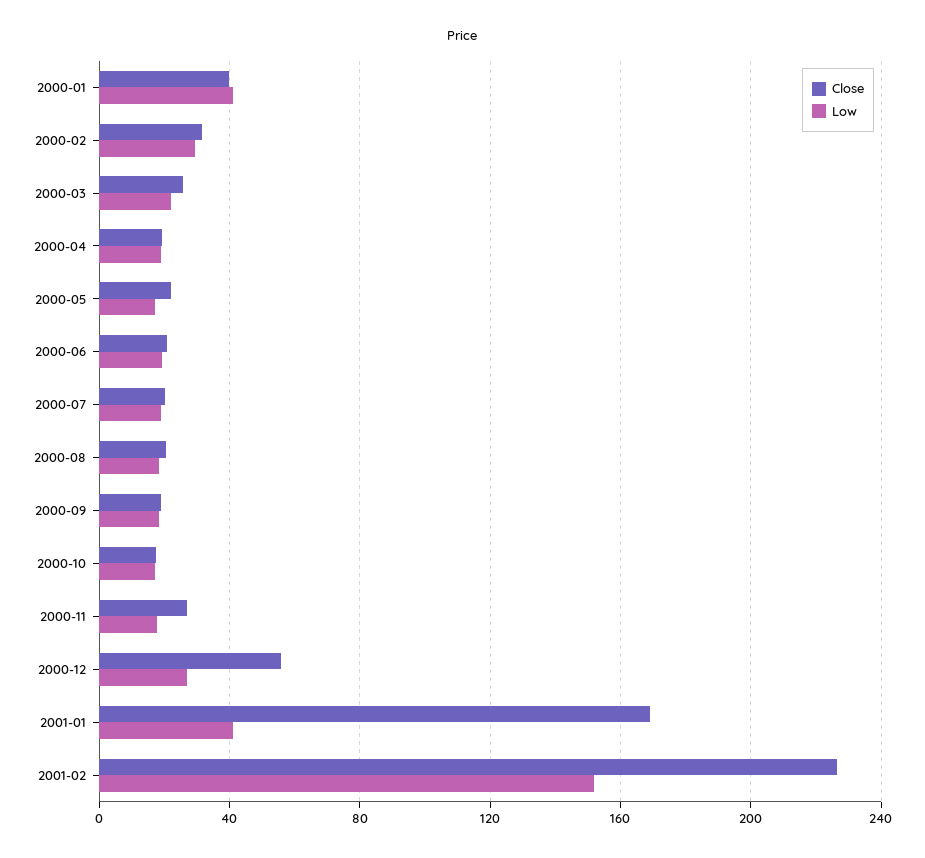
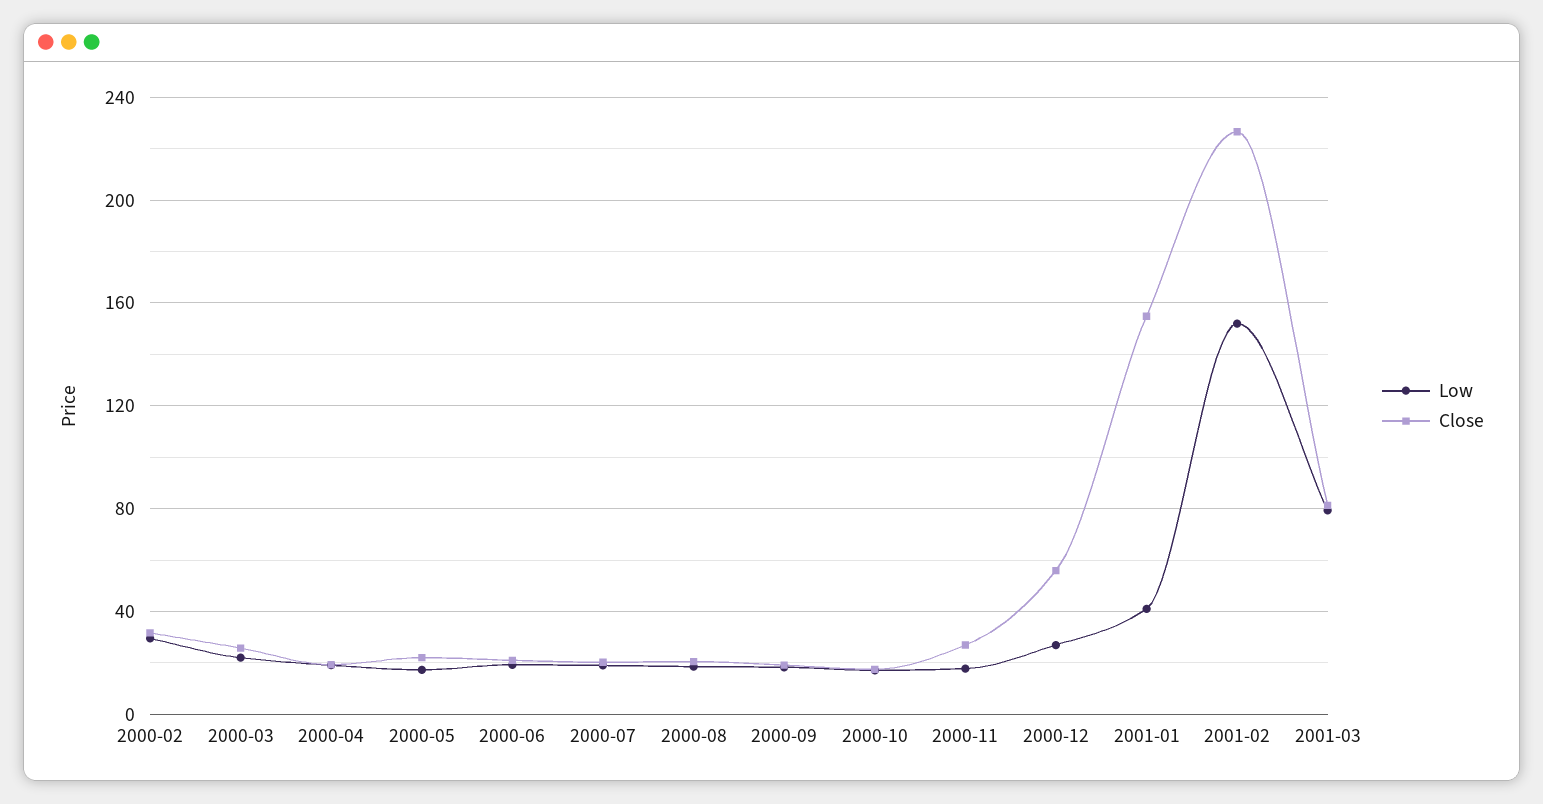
Close, 2000-01: 40 -> none
Low, 2000-01: 40 -> none
Close, 2001-01: 170 -> 155
Low, 2001-03: none -> 80
Close, 2001-03: none -> 80

